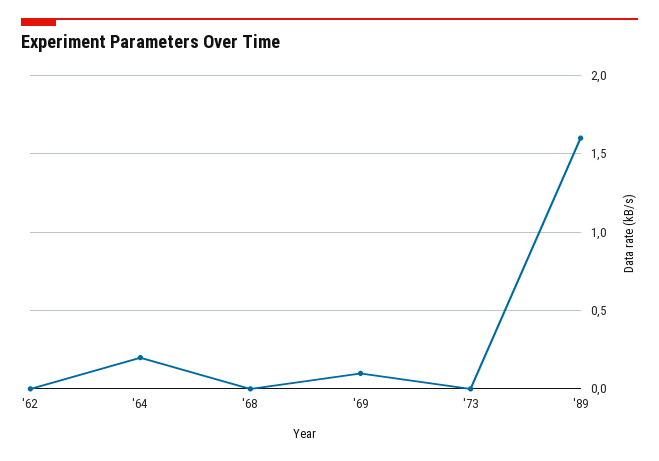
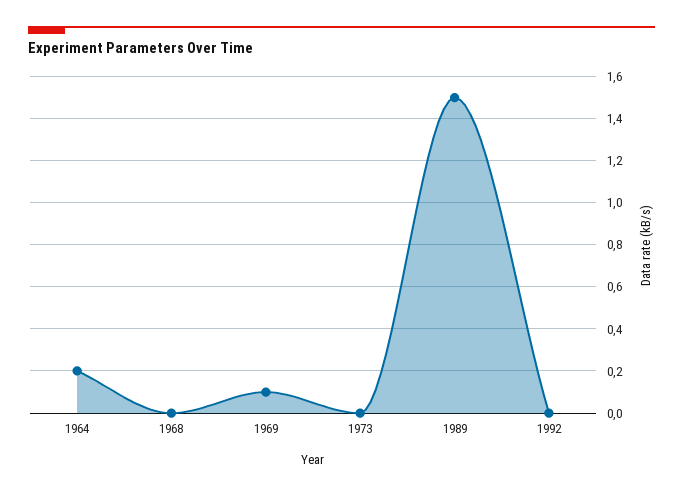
'62: 0 -> none
'89: 1.6 -> 1.5
1992: none -> 0

